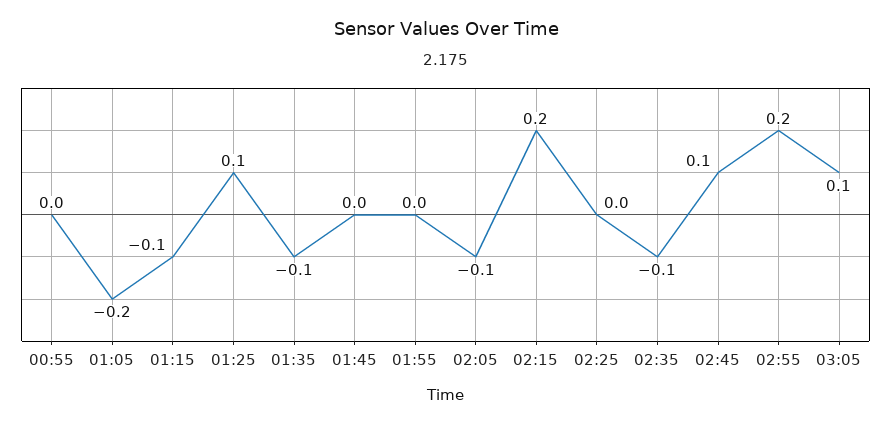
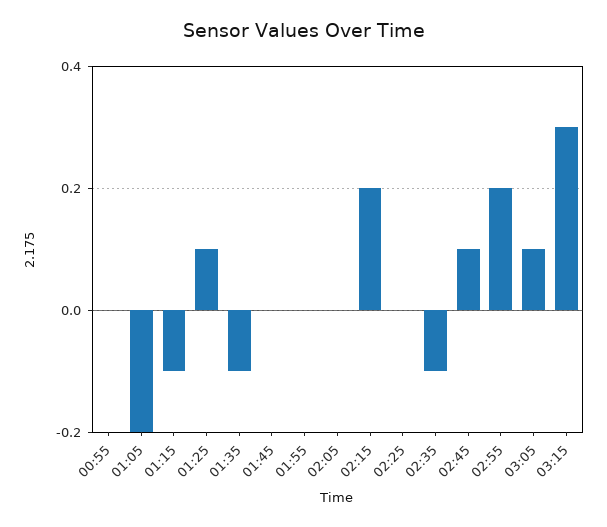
02:05: -0.1 -> 0
03:15: none -> 0.3

